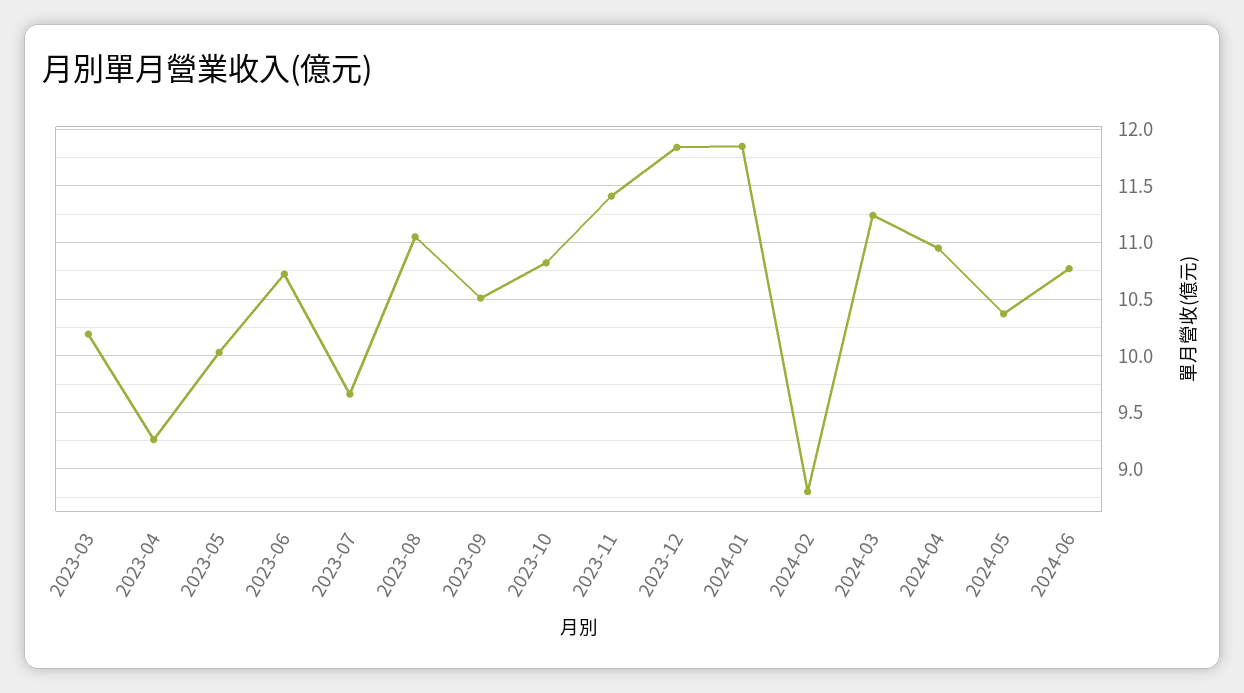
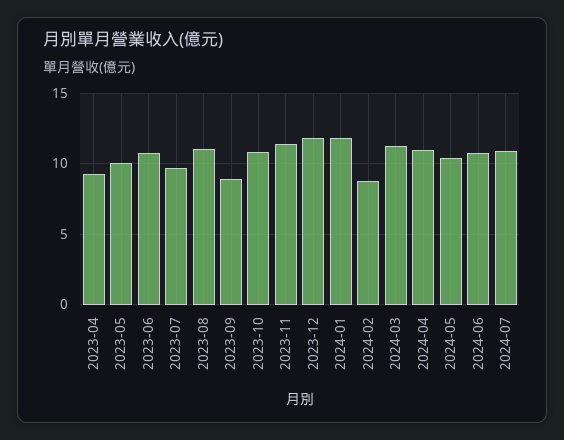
2023-03: 10.2 -> none
2023-09: 10.5 -> 9
2024-07: none -> 11

